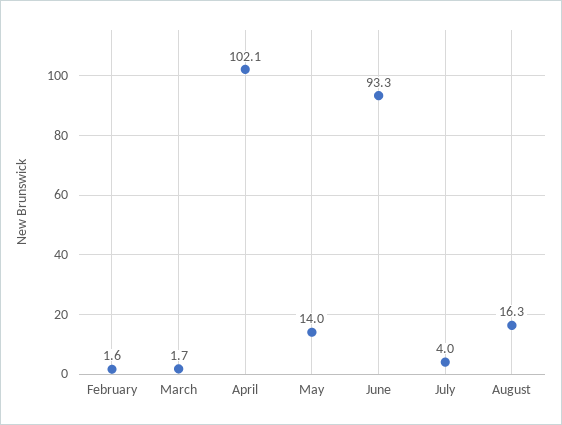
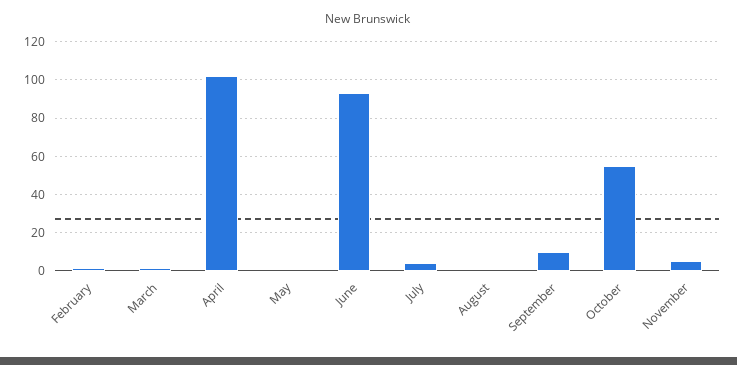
May: 14 -> 0
August: 16.3 -> 0
September: none -> 10
October: none -> 55
November: none -> 5

